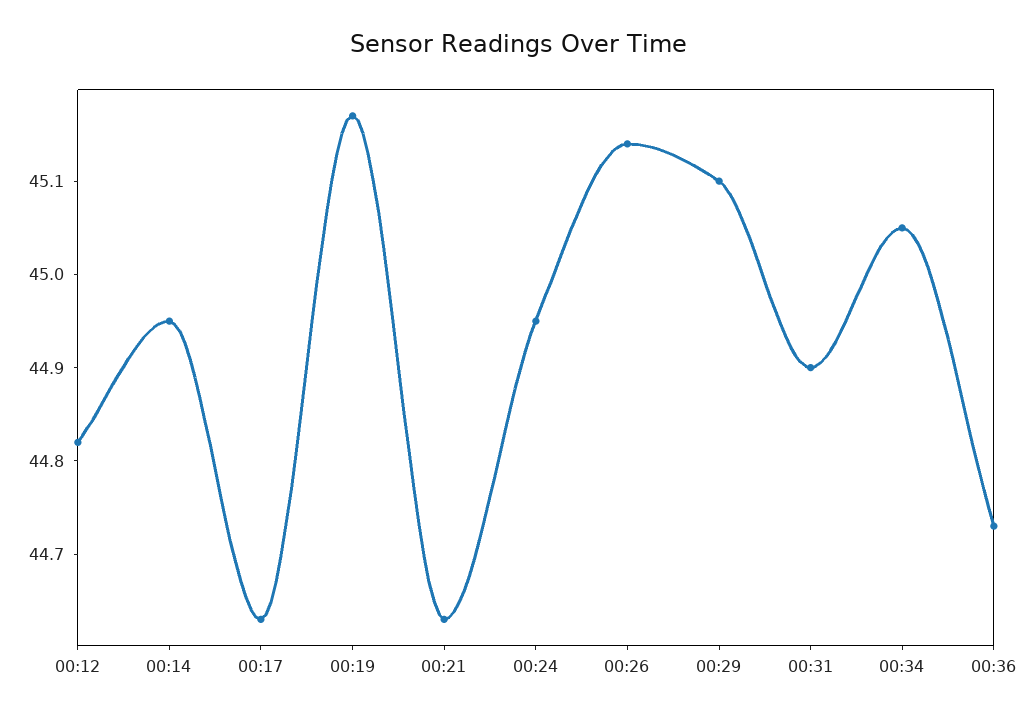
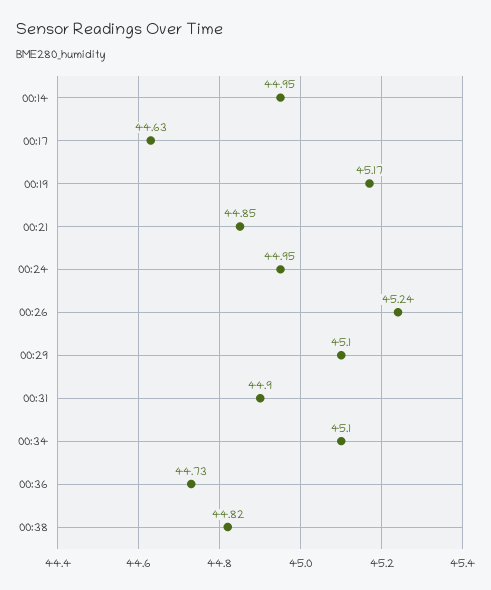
00:12: 44.82 -> none
00:21: 44.63 -> 44.85
00:26: 45.14 -> 45.24
00:34: 45.05 -> 45.1
00:38: none -> 44.82

